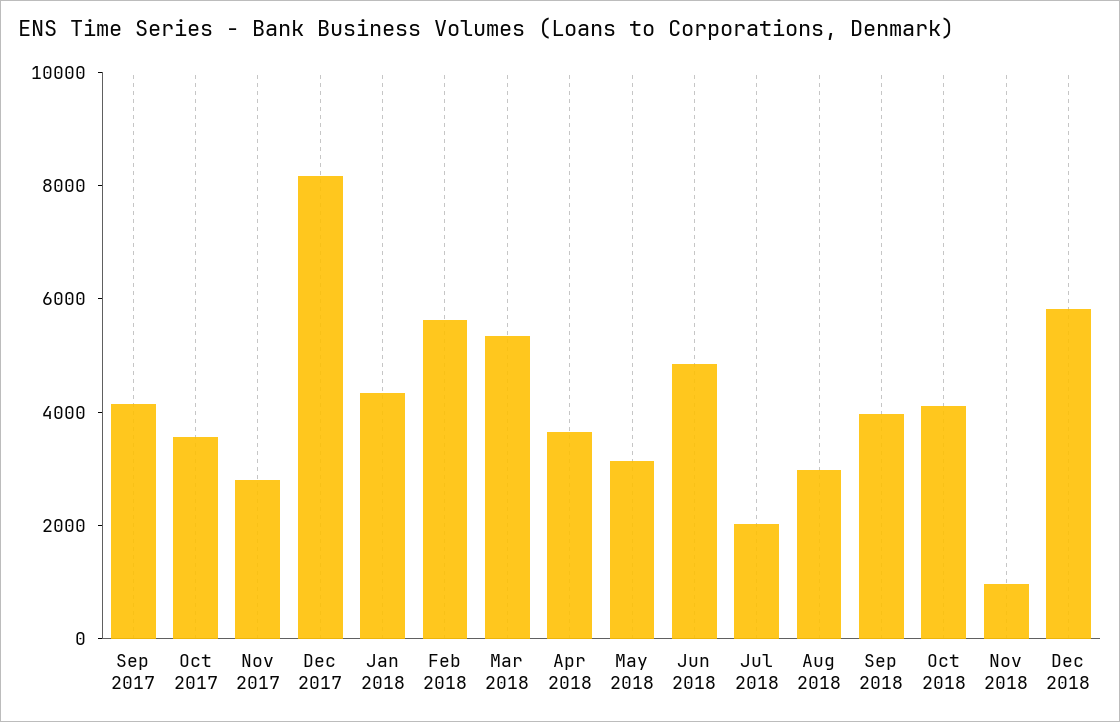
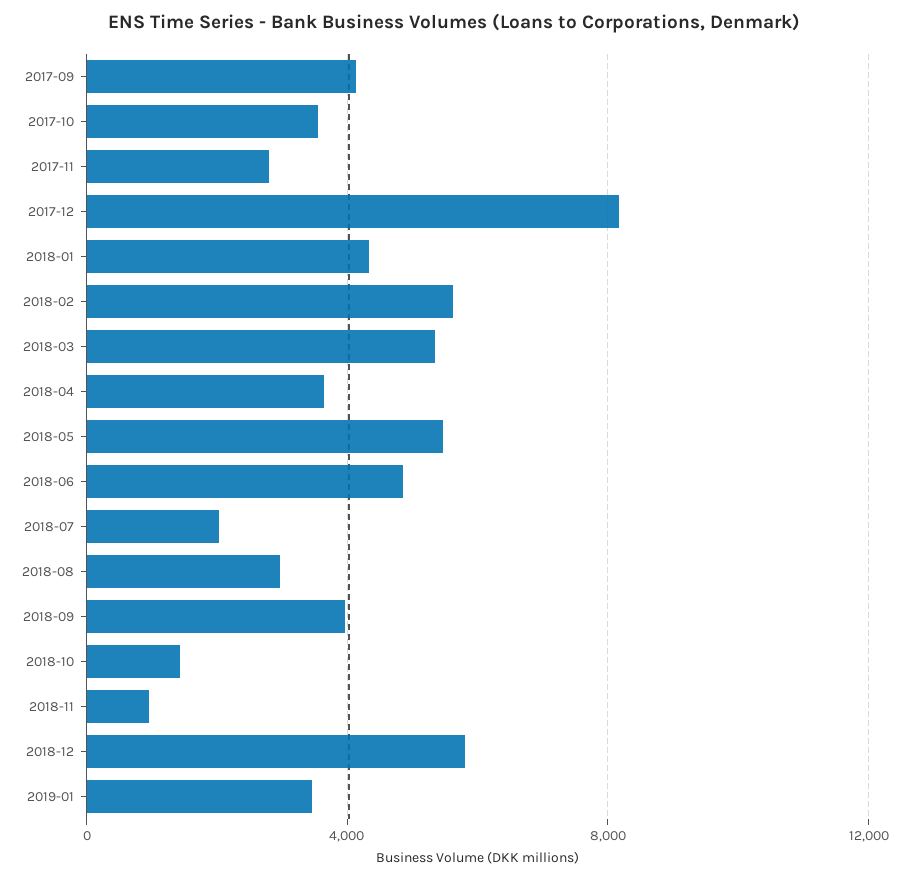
May 2018: 3000 -> 5500
Oct 2018: 4000 -> 1500
2019-01: none -> 3500

